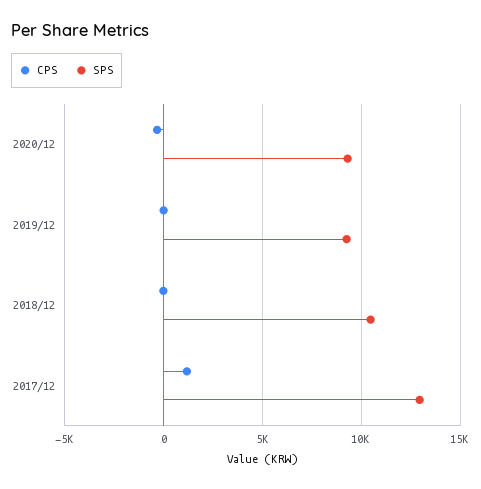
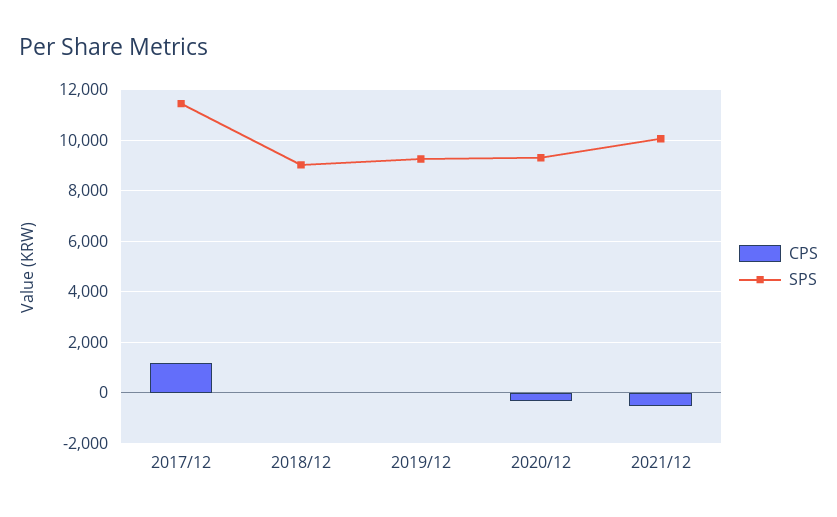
SPS, 2018/12: 10500 -> 9000
SPS, 2017/12: 13000 -> 11500
CPS, 2021/12: none -> -500
SPS, 2021/12: none -> 10000

